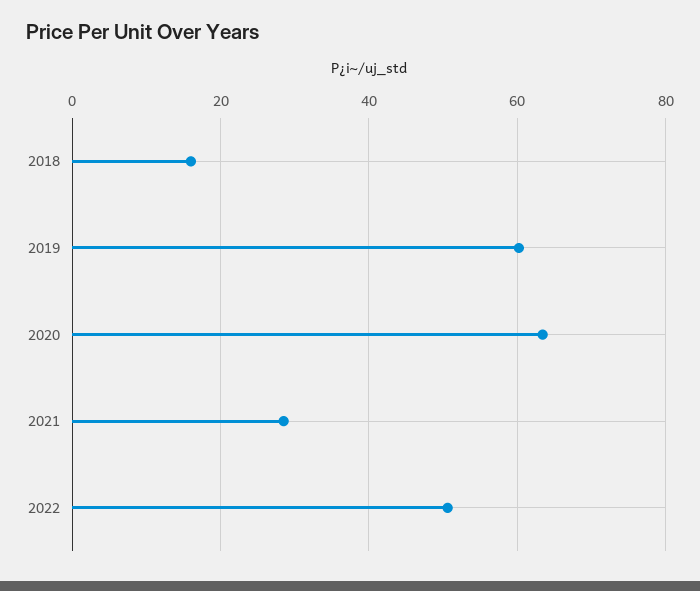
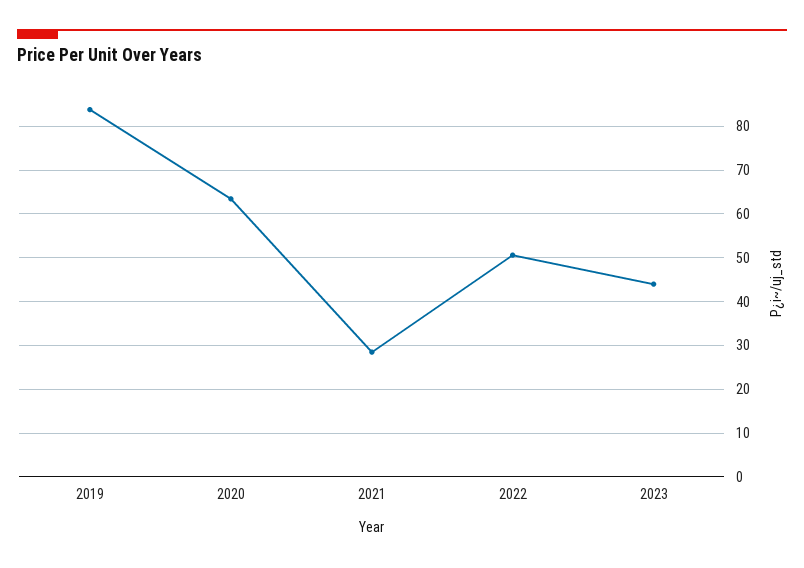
2018: 16 -> none
2019: 60 -> 84
2023: none -> 44

